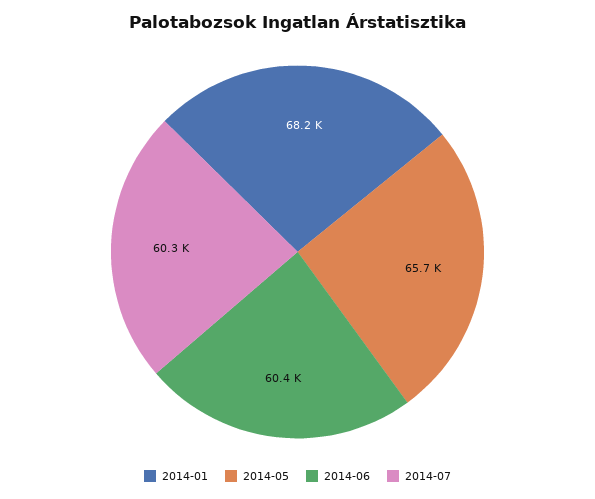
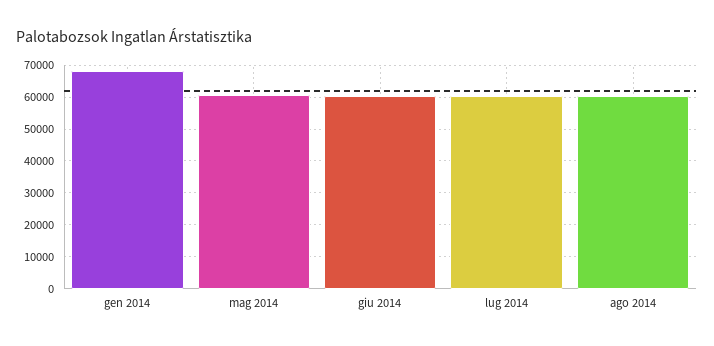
2014-05: 65700 -> 60000
ago 2014: none -> 60000

